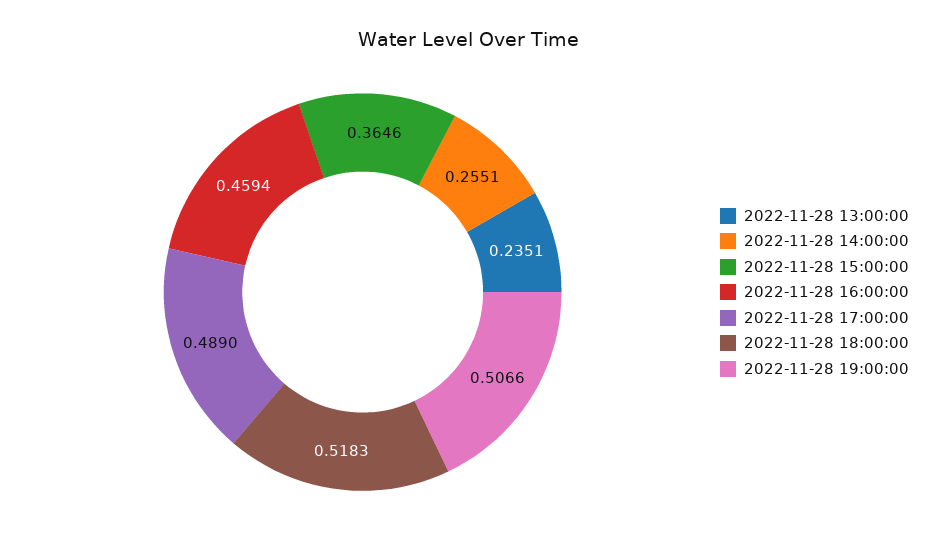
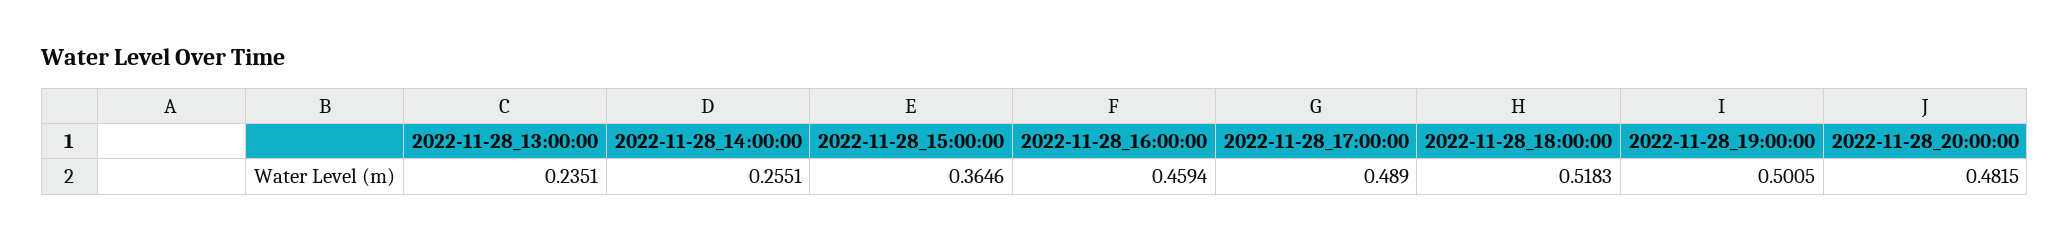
2022-11-28 19:00:00: 0.5066 -> 0.5005
2022-11-28_20:00:00: none -> 0.4815

